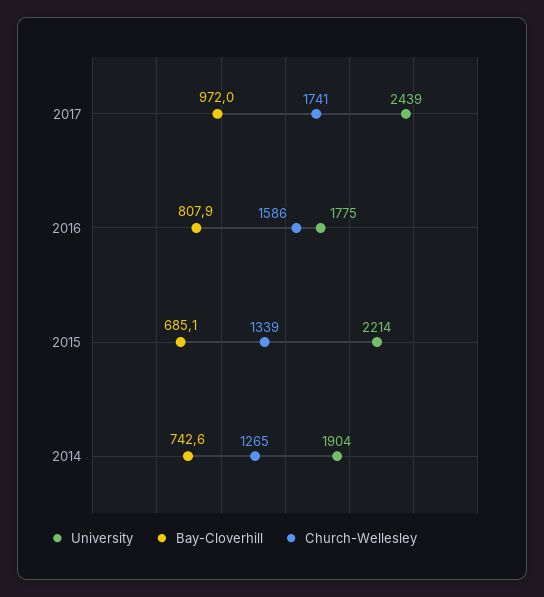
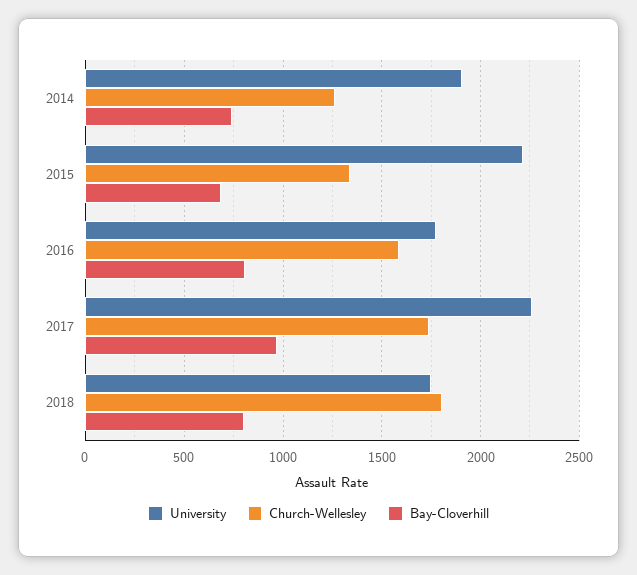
University, 2017: 2439 -> 2250
University, 2018: none -> 1750
Church-Wellesley, 2018: none -> 1800
Bay-Cloverhill, 2018: none -> 800

